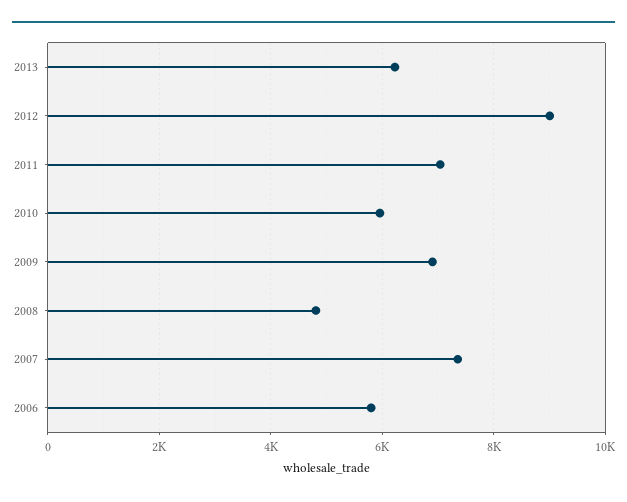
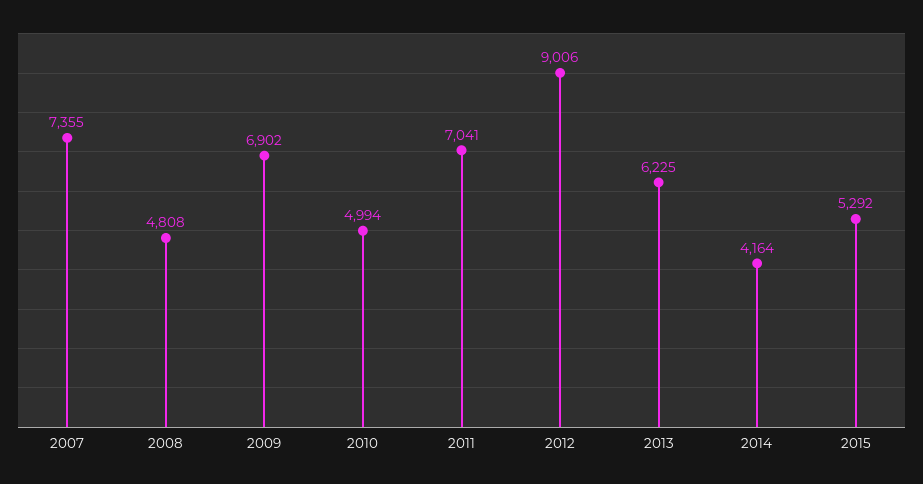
2010: 6000 -> 4994
2006: 5800 -> none
2014: none -> 4164
2015: none -> 5292

